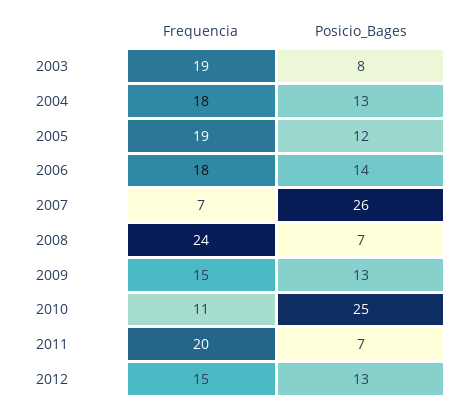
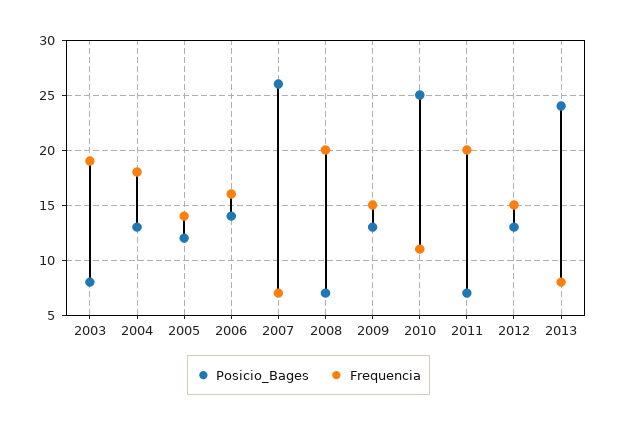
Frequencia, 2005: 19 -> 14
Frequencia, 2006: 18 -> 16
Frequencia, 2008: 24 -> 20
Posicio_Bages, 2013: none -> 24
Frequencia, 2013: none -> 8

